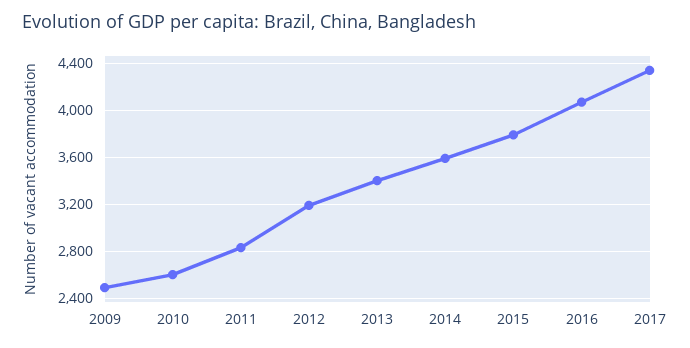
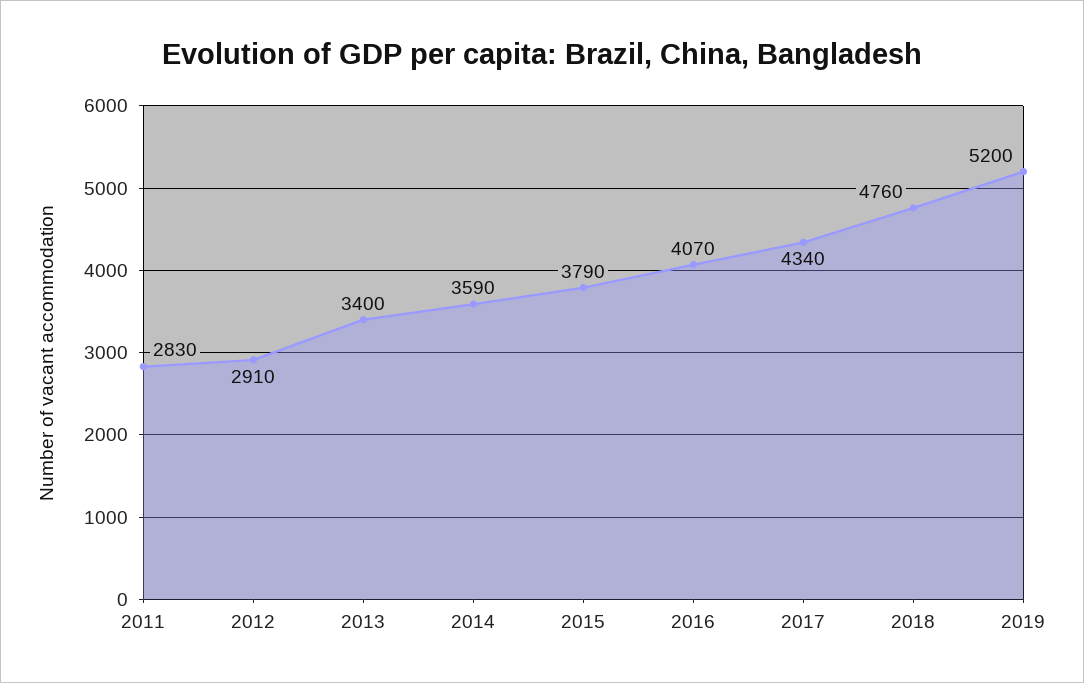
2009: 2500 -> none
2010: 2600 -> none
2012: 3200 -> 2910
2018: none -> 4760
2019: none -> 5200

